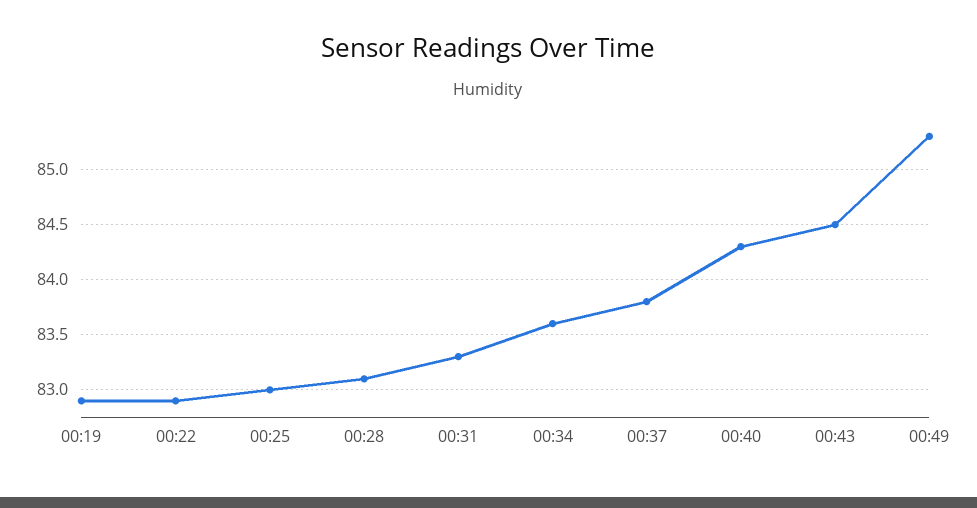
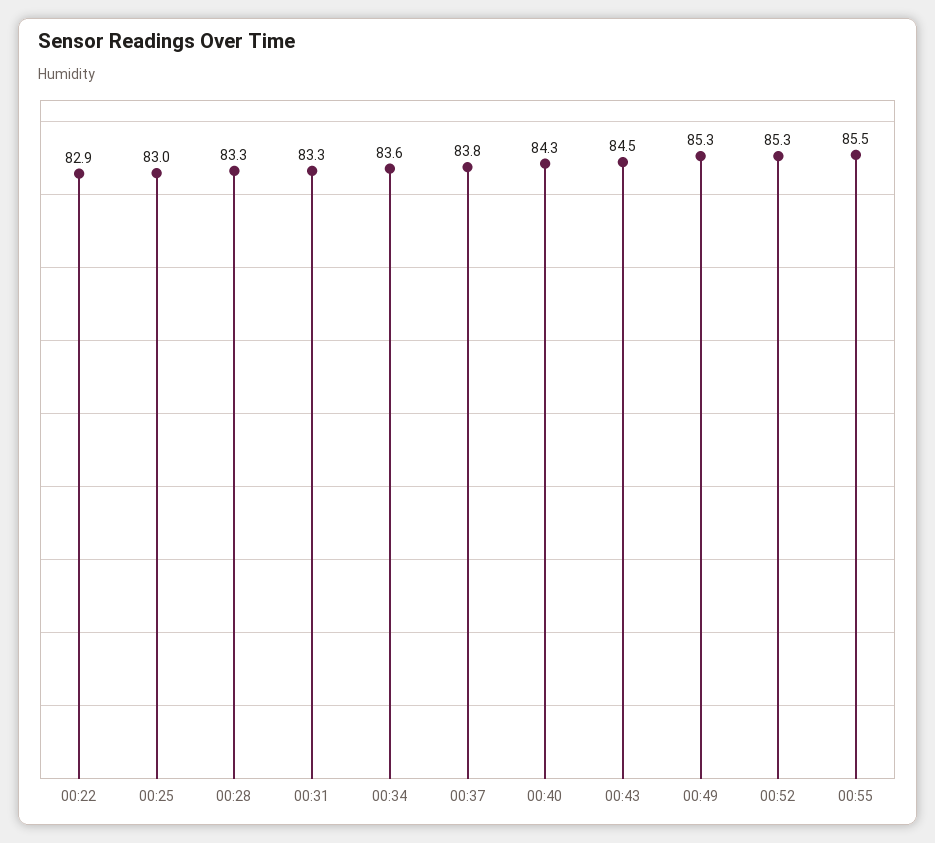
00:19: 82.9 -> none
00:28: 83.1 -> 83.3
00:52: none -> 85.3
00:55: none -> 85.5

